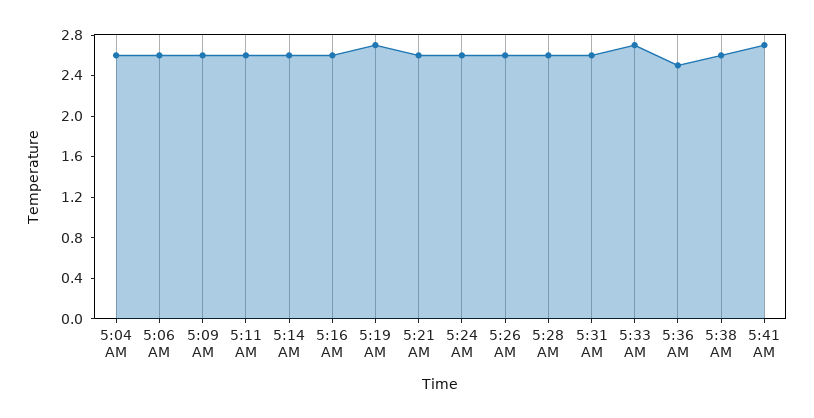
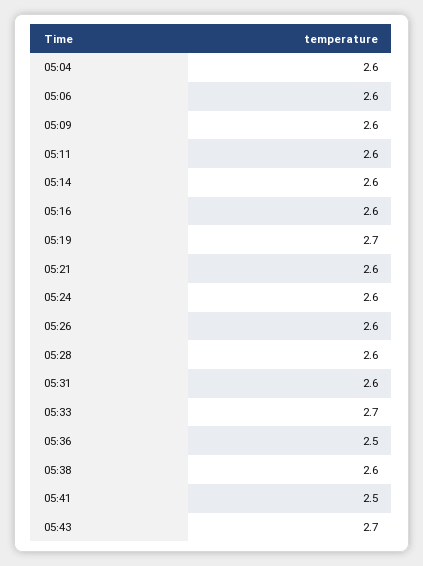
5:41 AM: 2.7 -> 2.5
05:43: none -> 2.7

